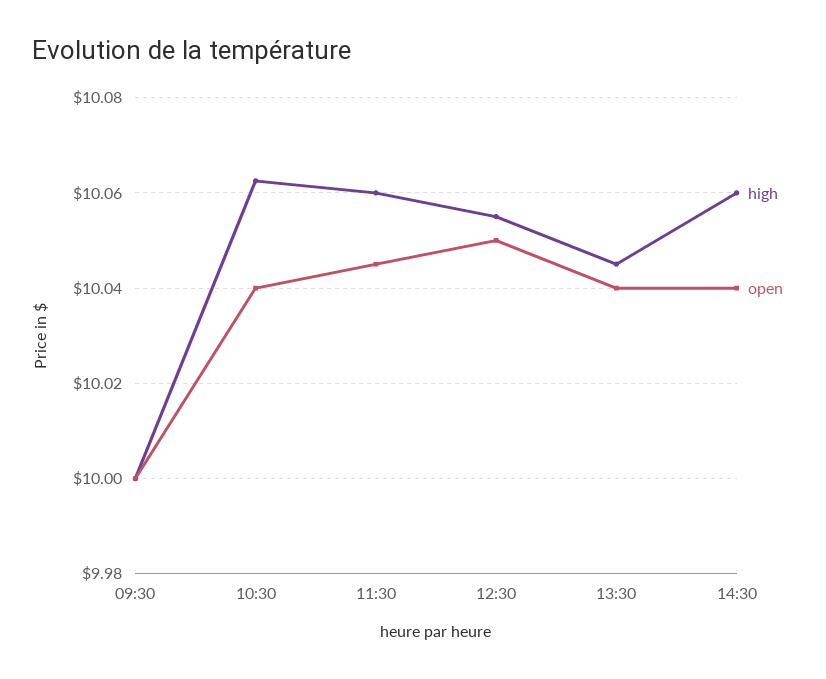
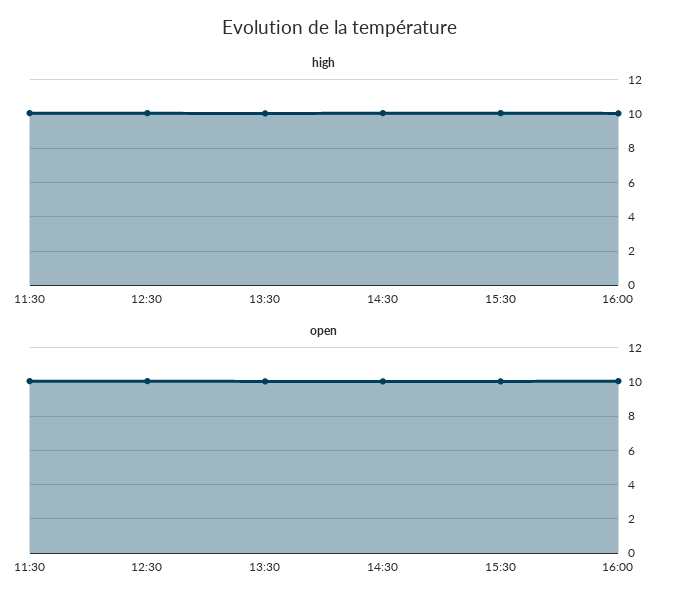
high, 09:30: 10 -> none
open, 09:30: 10 -> none
high, 10:30: 10.062 -> none
open, 10:30: 10.04 -> none
high, 15:30: none -> 10
high, 16:00: none -> 10
open, 15:30: none -> 10
open, 16:00: none -> 10

